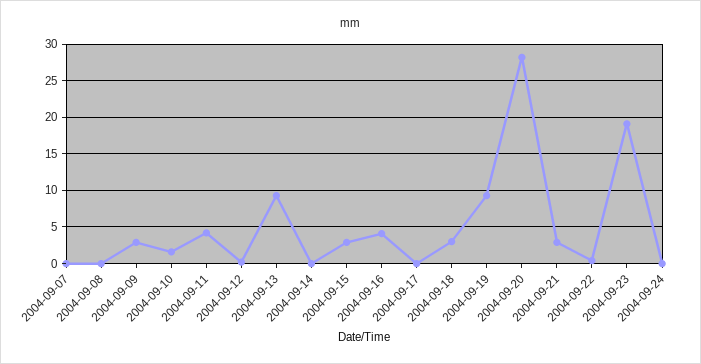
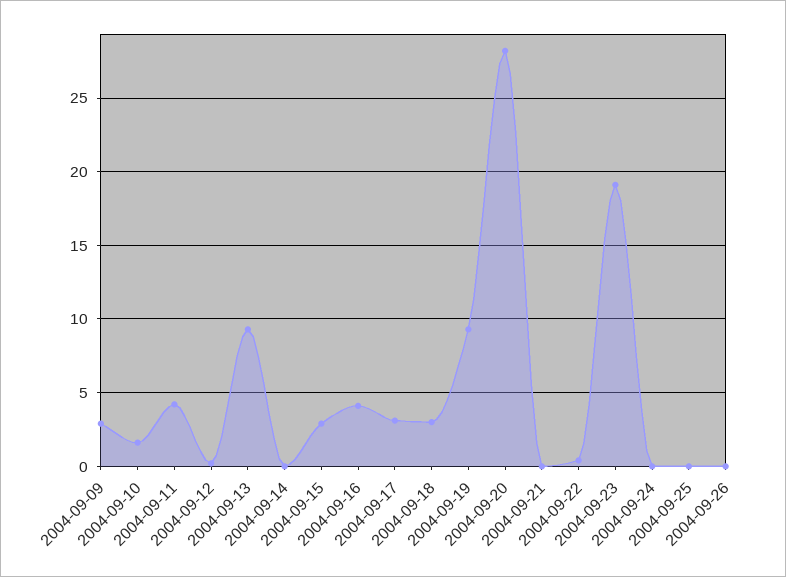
2004-09-07: 0 -> none
2004-09-08: 0 -> none
2004-09-17: 0 -> 3
2004-09-21: 3 -> 0
2004-09-25: none -> 0
2004-09-26: none -> 0

